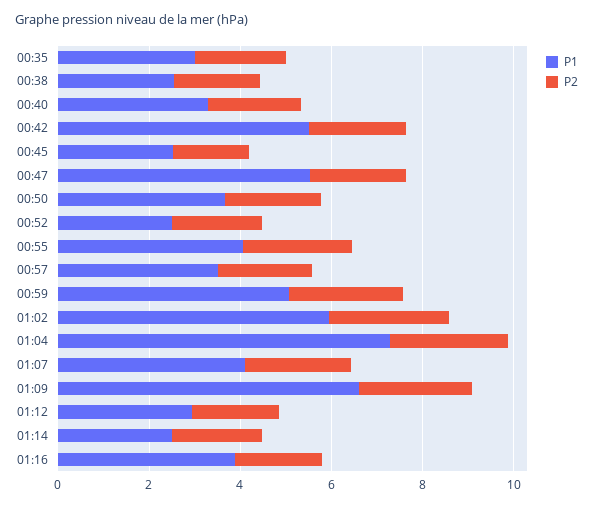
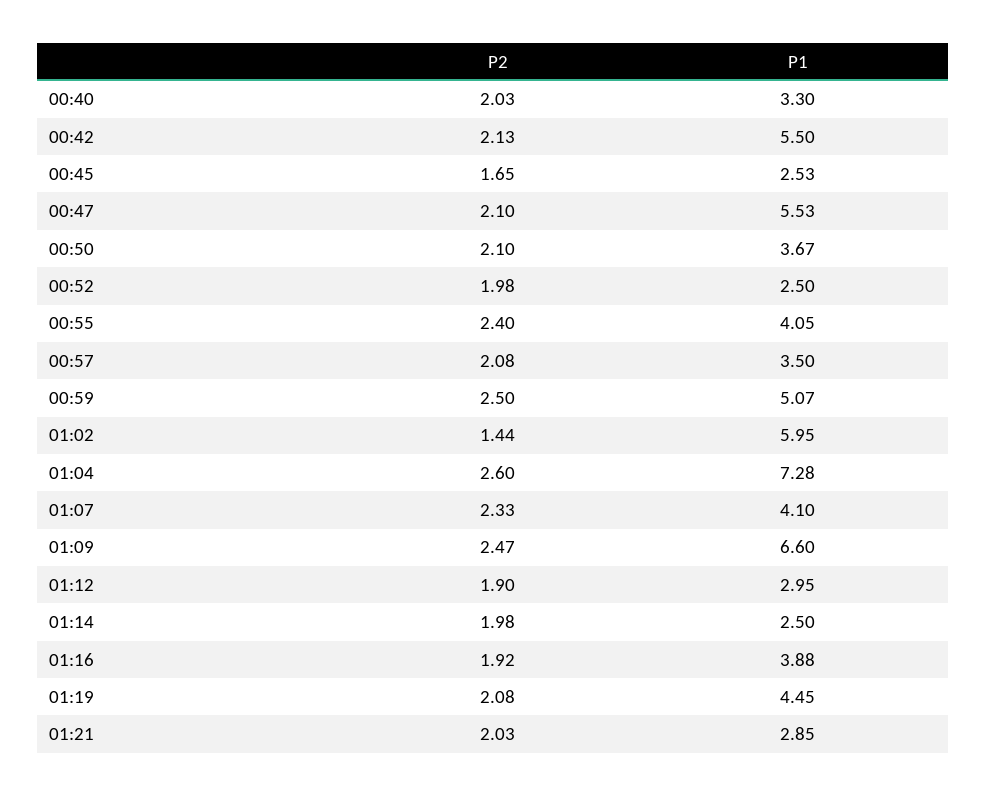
P1, 00:35: 3 -> none
P2, 00:35: 2 -> none
P1, 00:38: 2.5 -> none
P2, 00:38: 2 -> none
P2, 01:02: 2.5 -> 1.44
P2, 01:19: none -> 2.08
P1, 01:19: none -> 4.45
P2, 01:21: none -> 2.03
P1, 01:21: none -> 2.85

